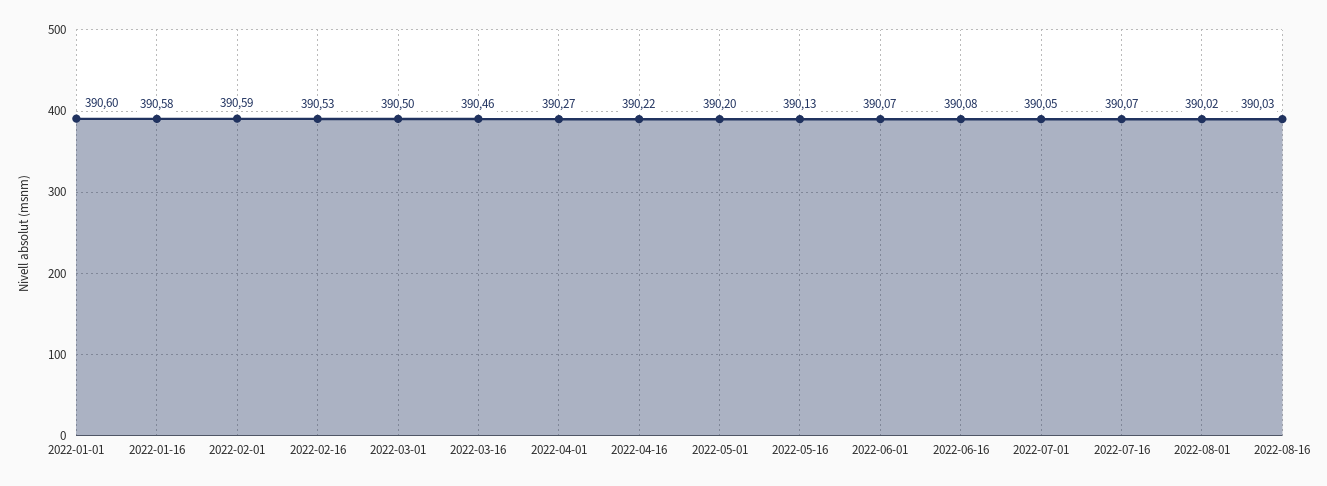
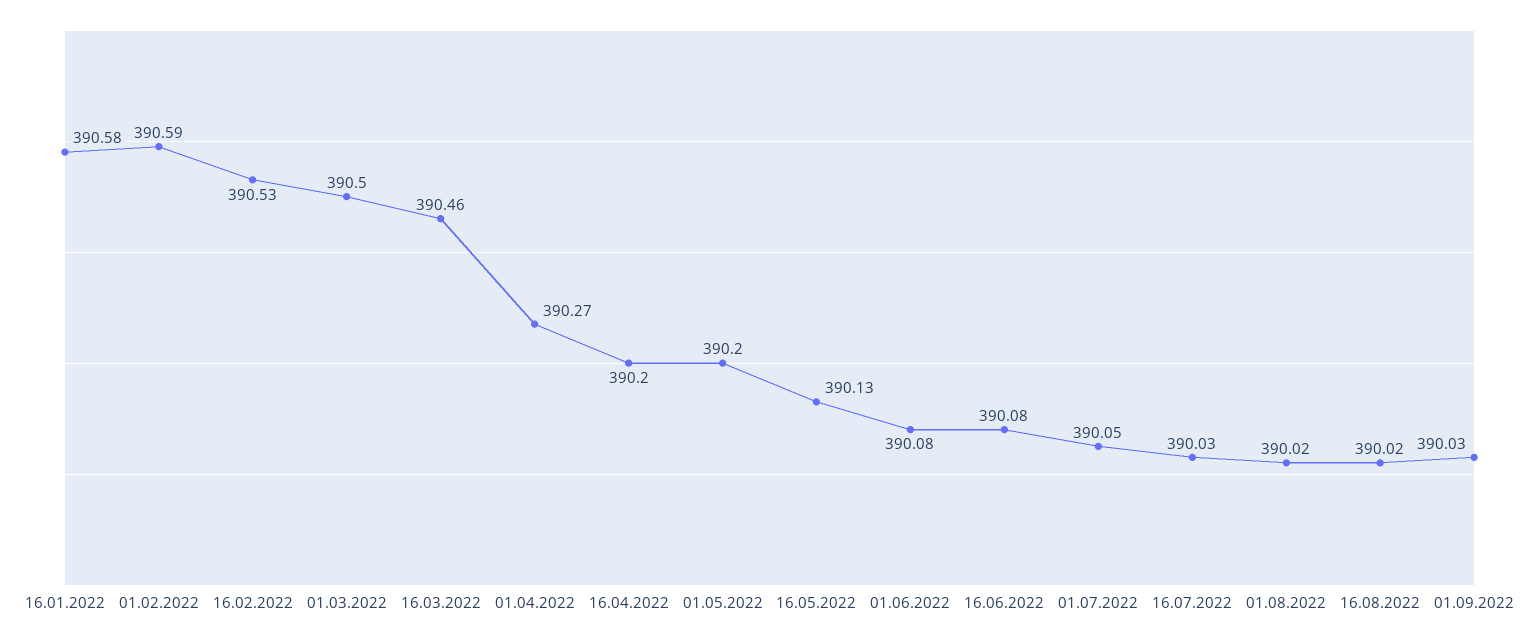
2022-01-01: 390.6 -> none
2022-04-16: 390.22 -> 390.2
2022-06-01: 390.07 -> 390.08
2022-07-16: 390.07 -> 390.03
2022-08-16: 390.03 -> 390.02
01.09.2022: none -> 390.03

